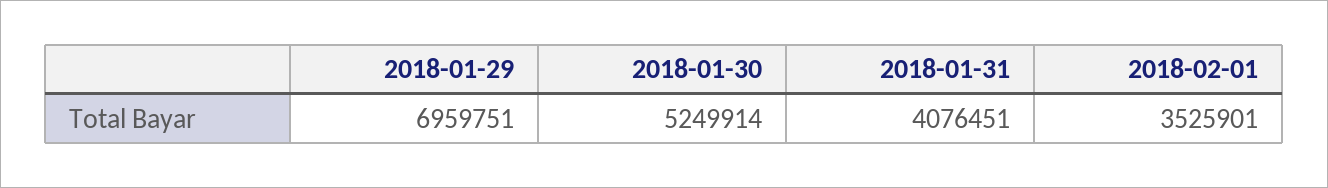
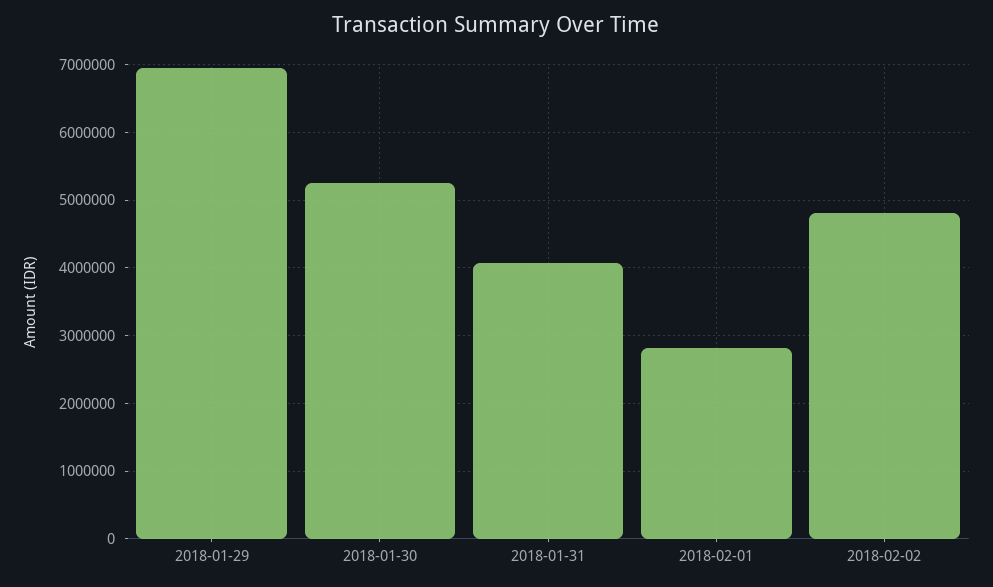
2018-02-01: 3525901 -> 2800000
2018-02-02: none -> 4800000

